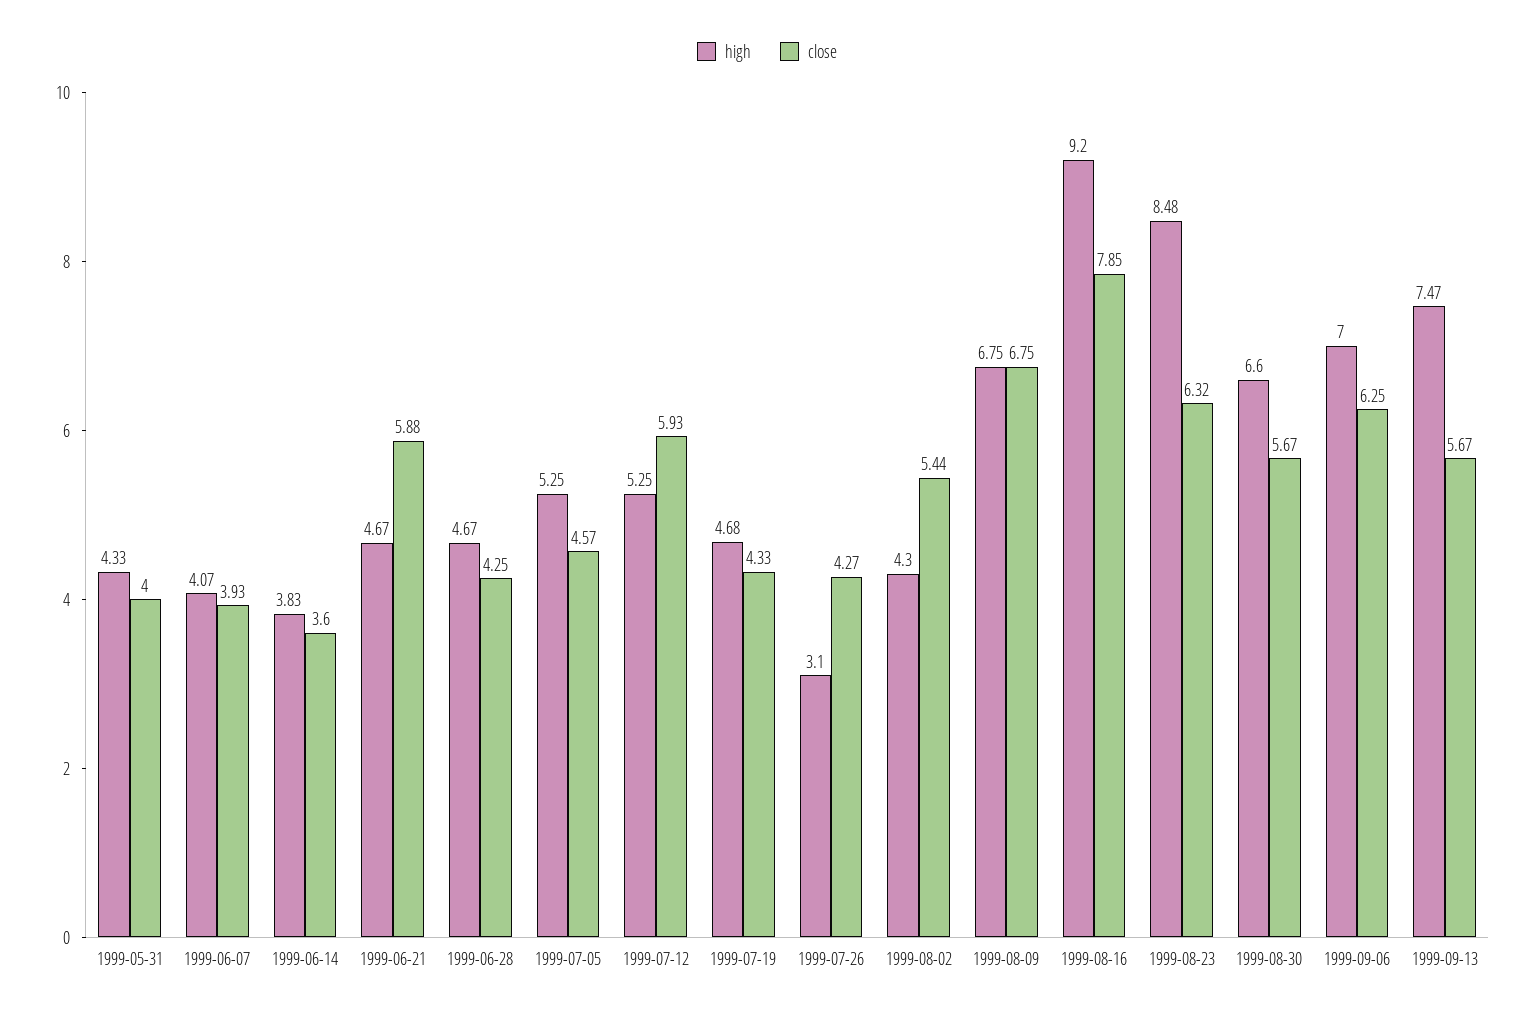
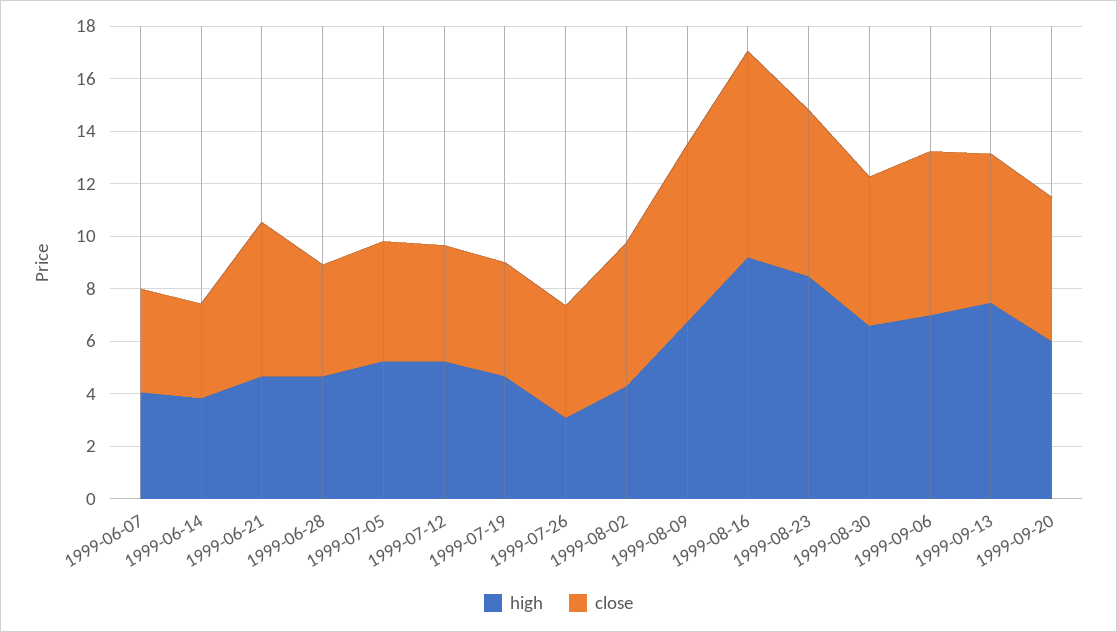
high, 1999-05-31: 4.33 -> none
close, 1999-05-31: 4 -> none
close, 1999-07-12: 5.93 -> 4.5
high, 1999-09-20: none -> 6
close, 1999-09-20: none -> 5.5

